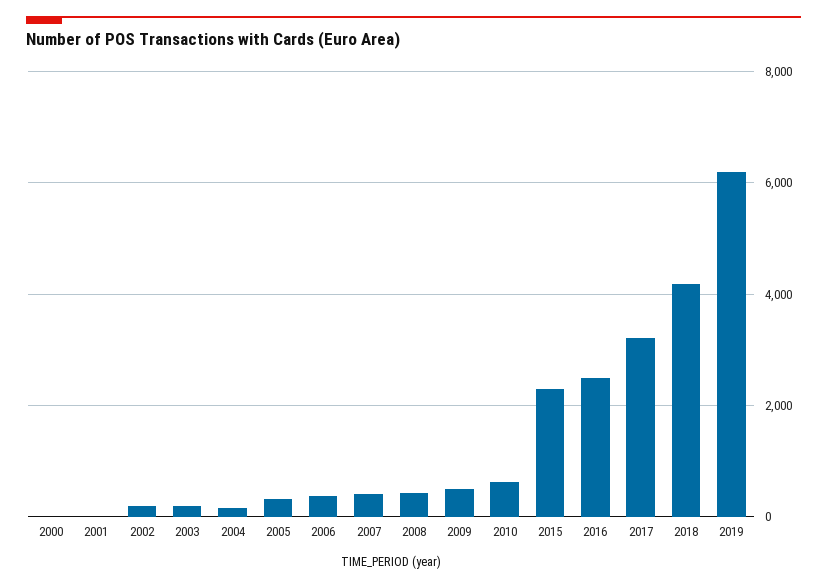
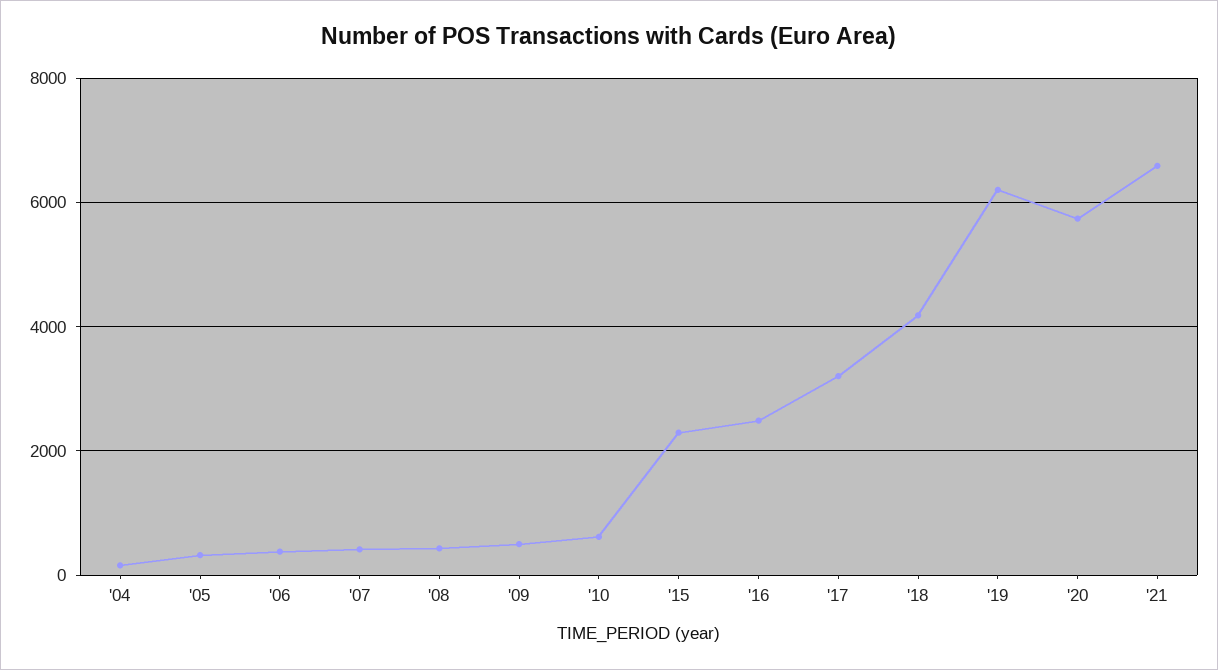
2000: 0 -> none
2001: 0 -> none
2002: 200 -> none
2003: 200 -> none
'20: none -> 5800
'21: none -> 6600

